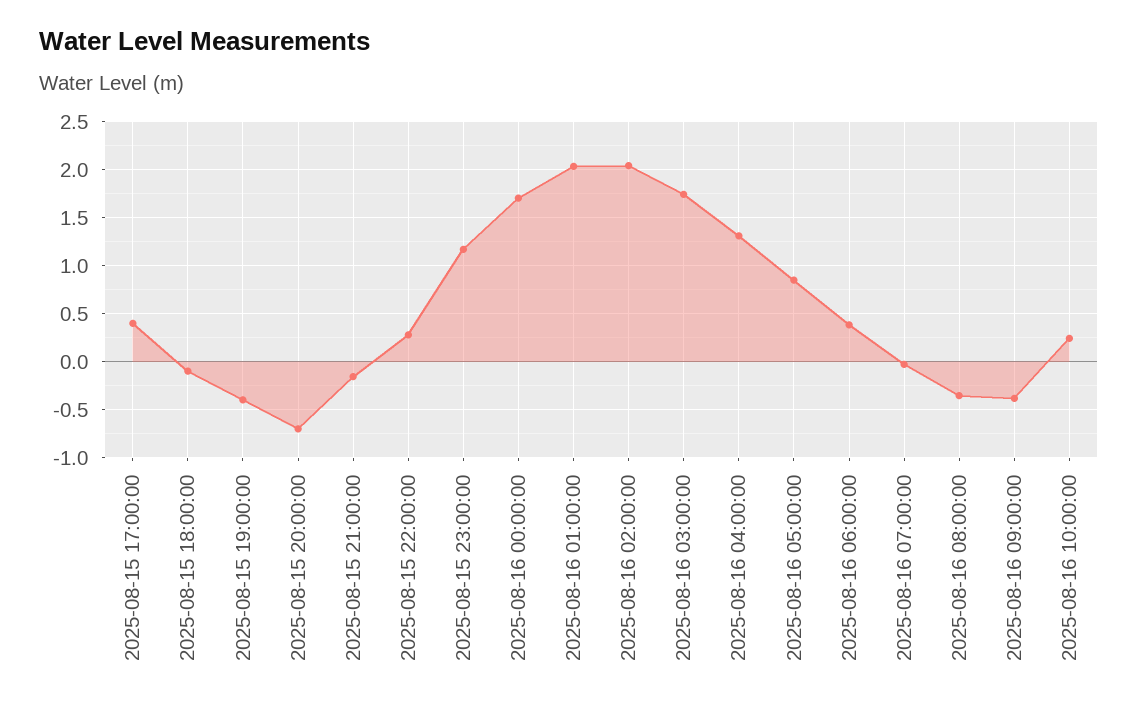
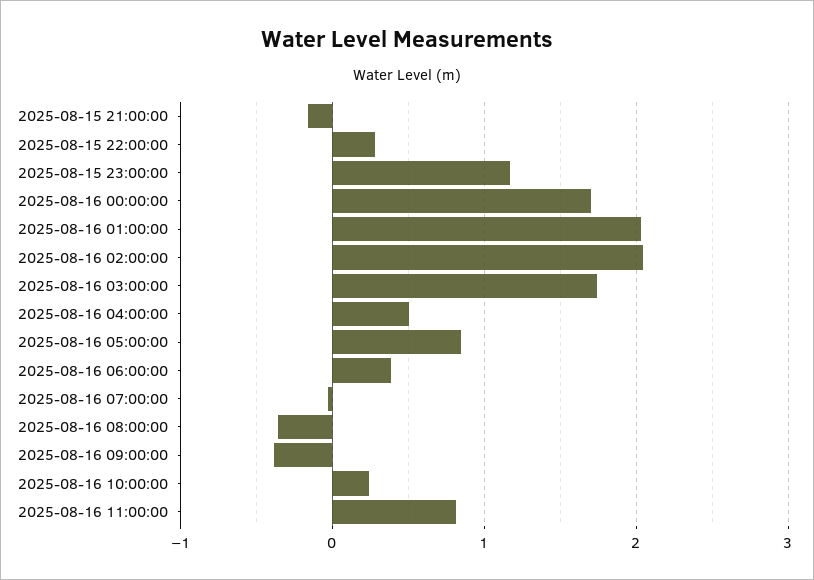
2025-08-15 17:00:00: 0.4 -> none
2025-08-15 18:00:00: -0.1 -> none
2025-08-15 19:00:00: -0.4 -> none
2025-08-15 20:00:00: -0.7 -> none
2025-08-16 04:00:00: 1.3 -> 0.5
2025-08-16 11:00:00: none -> 0.8

